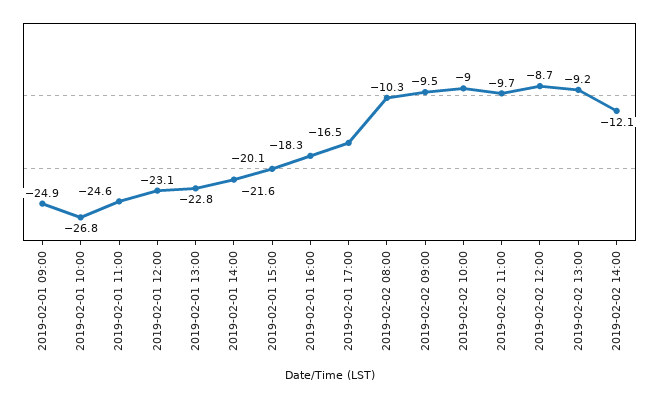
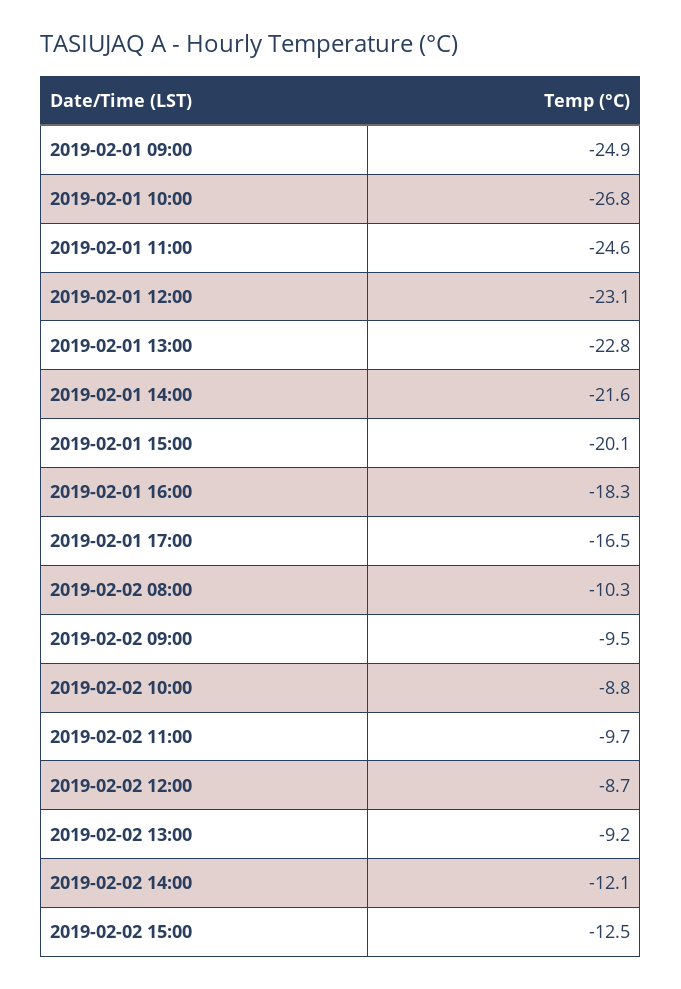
2019-02-02 10:00: -9 -> -8.8
2019-02-02 15:00: none -> -12.5

